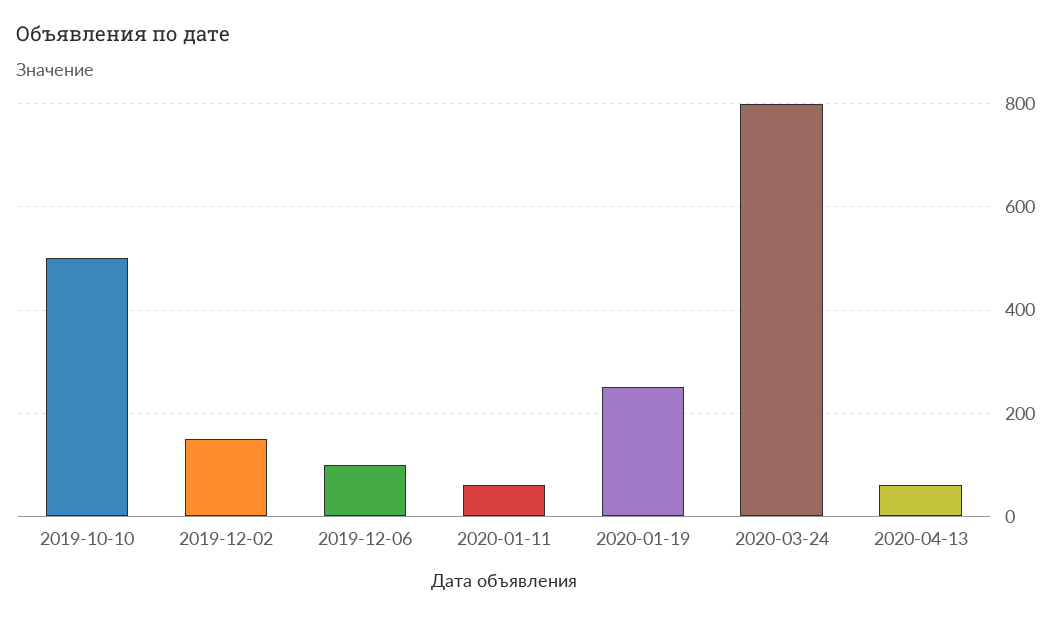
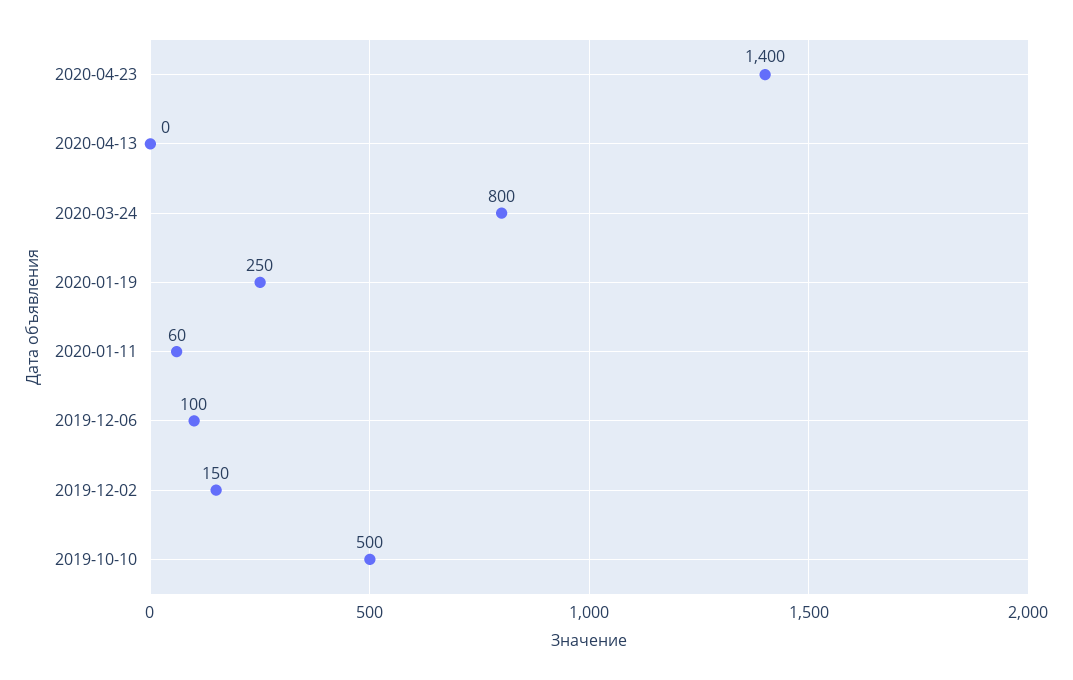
2020-04-13: 60 -> 0
2020-04-23: none -> 1400

